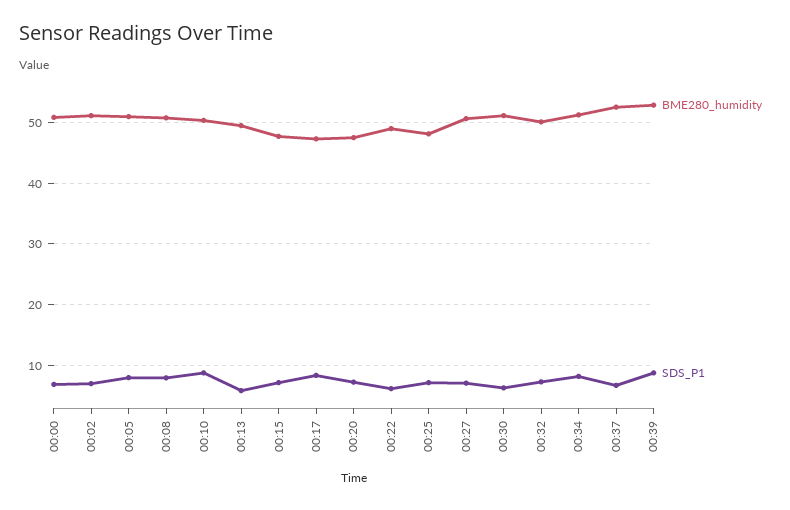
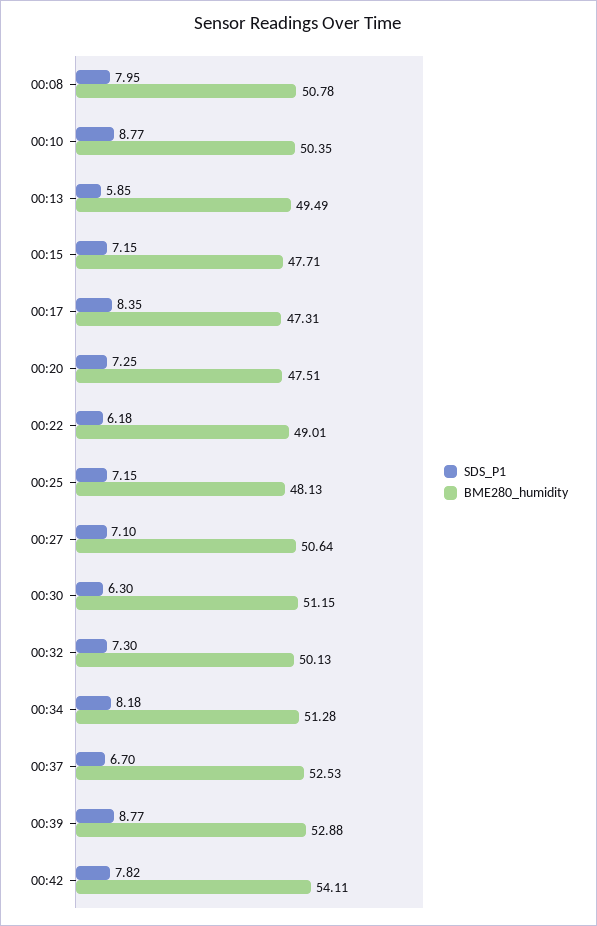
BME280_humidity, 00:00: 51 -> none
SDS_P1, 00:00: 7 -> none
BME280_humidity, 00:02: 51 -> none
SDS_P1, 00:02: 7 -> none
BME280_humidity, 00:05: 51 -> none
SDS_P1, 00:05: 8 -> none
SDS_P1, 00:42: none -> 7.82
BME280_humidity, 00:42: none -> 54.11

